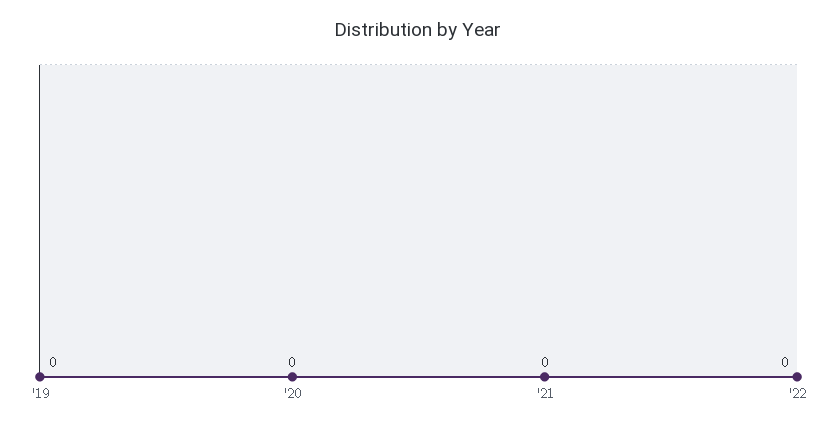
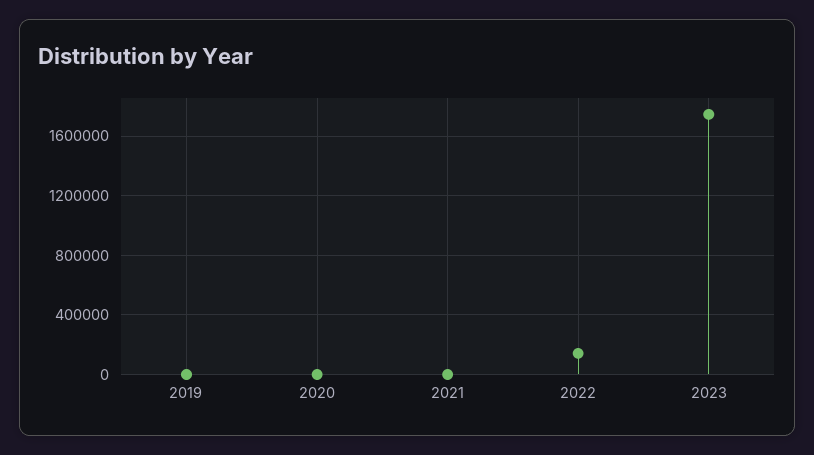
'22: 0 -> 150000
2023: none -> 1750000

